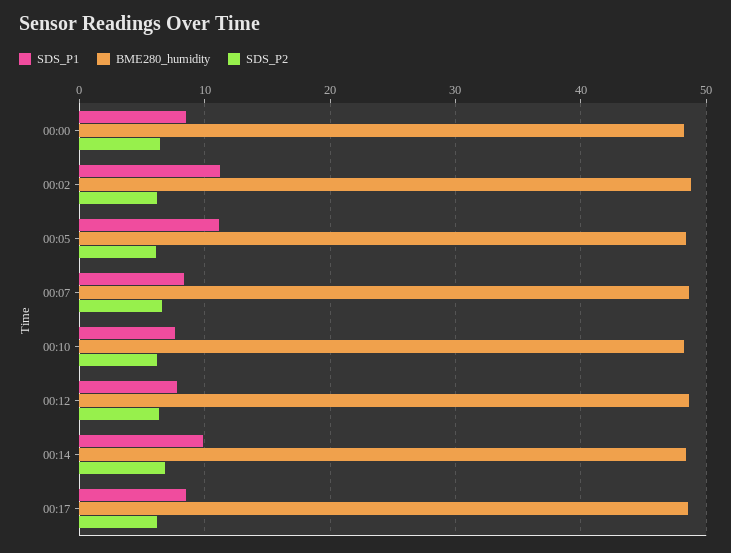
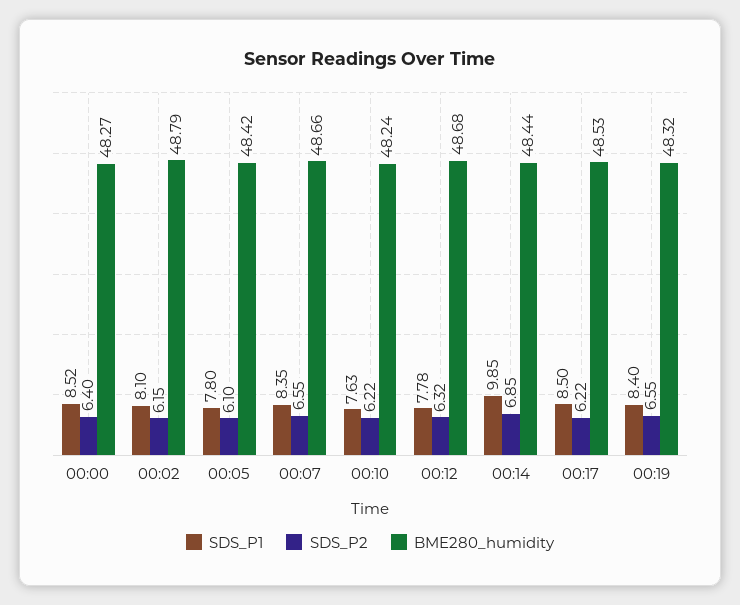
SDS_P1, 00:02: 11 -> 8.1
SDS_P1, 00:05: 11 -> 7.8
SDS_P1, 00:19: none -> 8.4
SDS_P2, 00:19: none -> 6.55
BME280_humidity, 00:19: none -> 48.32

